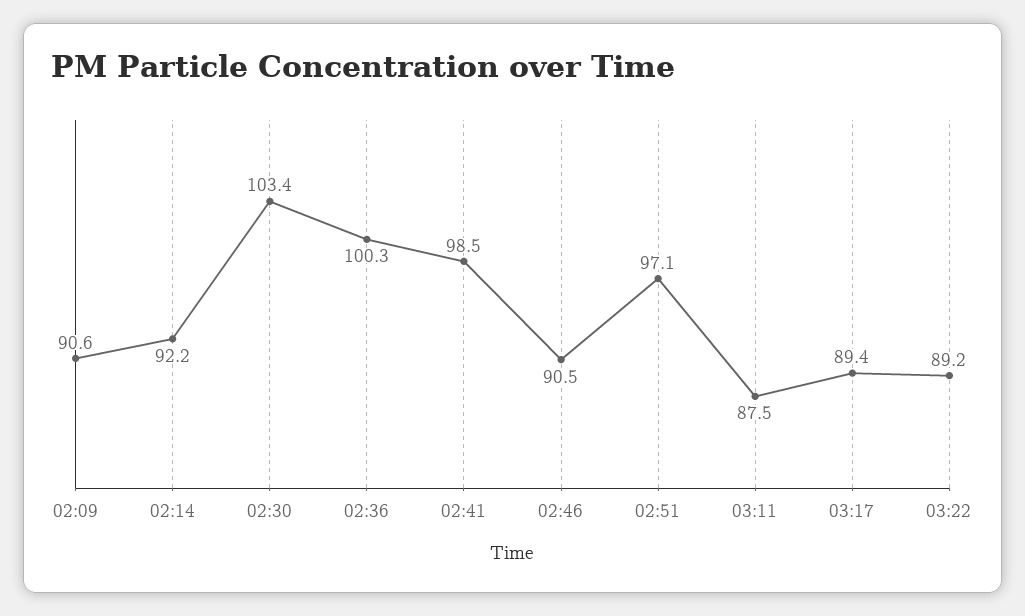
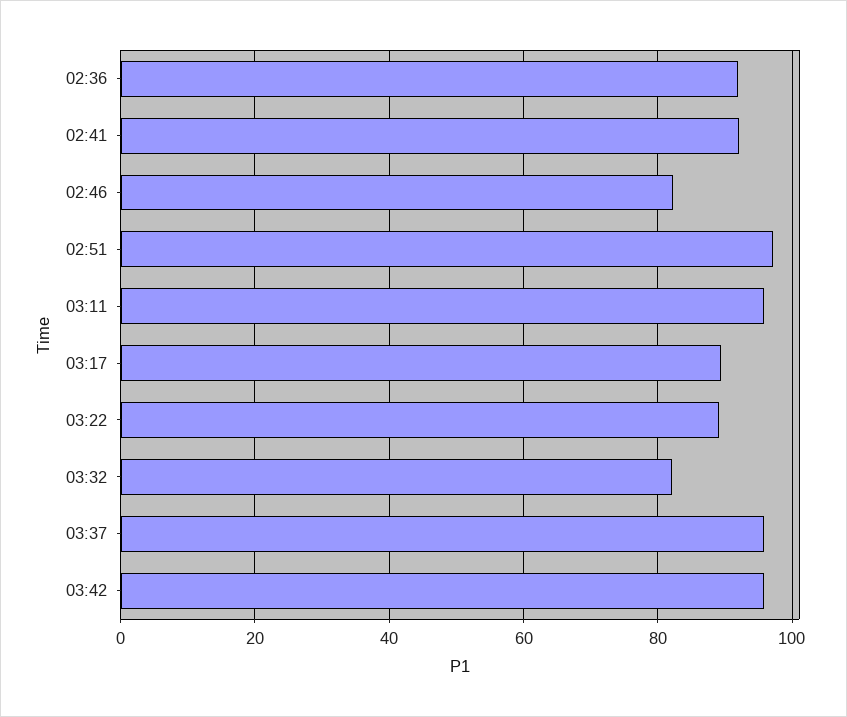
02:09: 90.6 -> none
02:14: 92.2 -> none
02:30: 103.4 -> none
02:36: 100.3 -> 92
02:41: 98.5 -> 92
02:46: 90.5 -> 82
03:11: 87.5 -> 96
03:32: none -> 82
03:37: none -> 96
03:42: none -> 96

